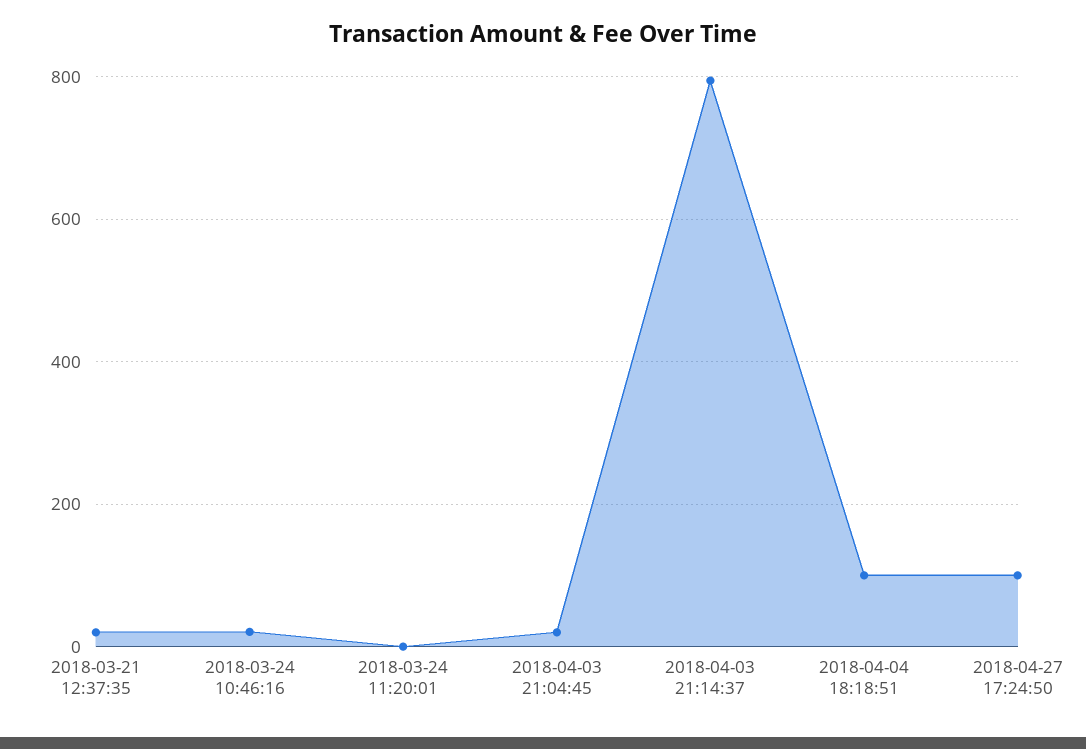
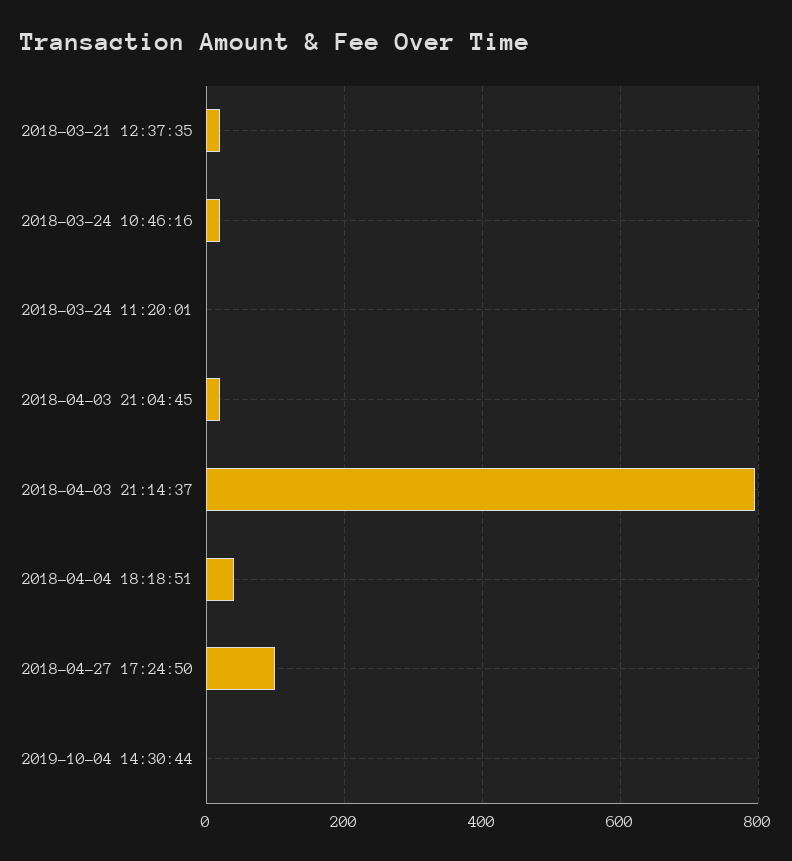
2018-04-04 18:18:51: 100 -> 40
2019-10-04 14:30:44: none -> 0

